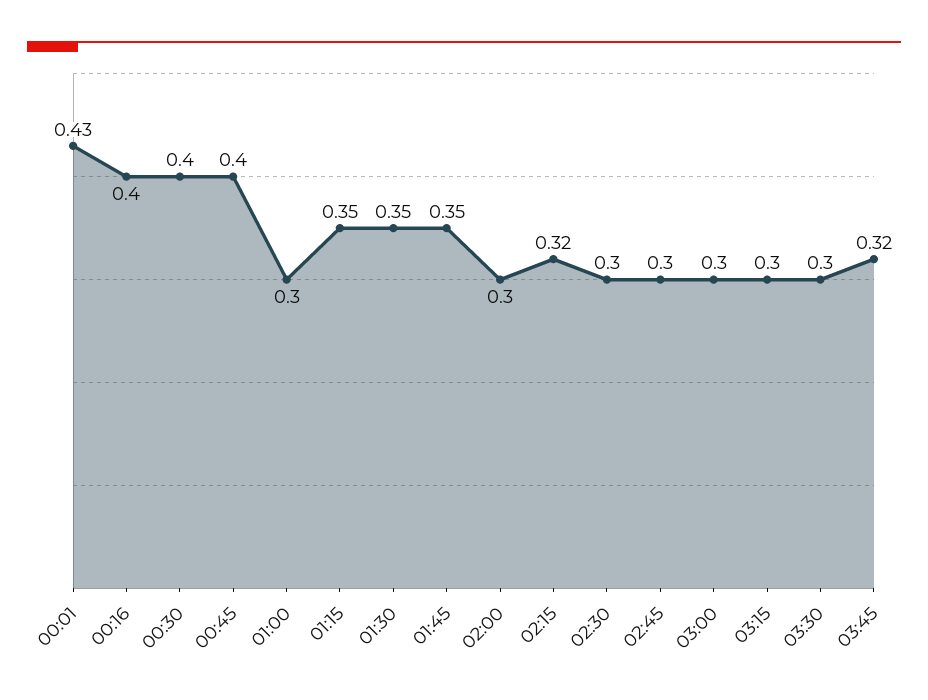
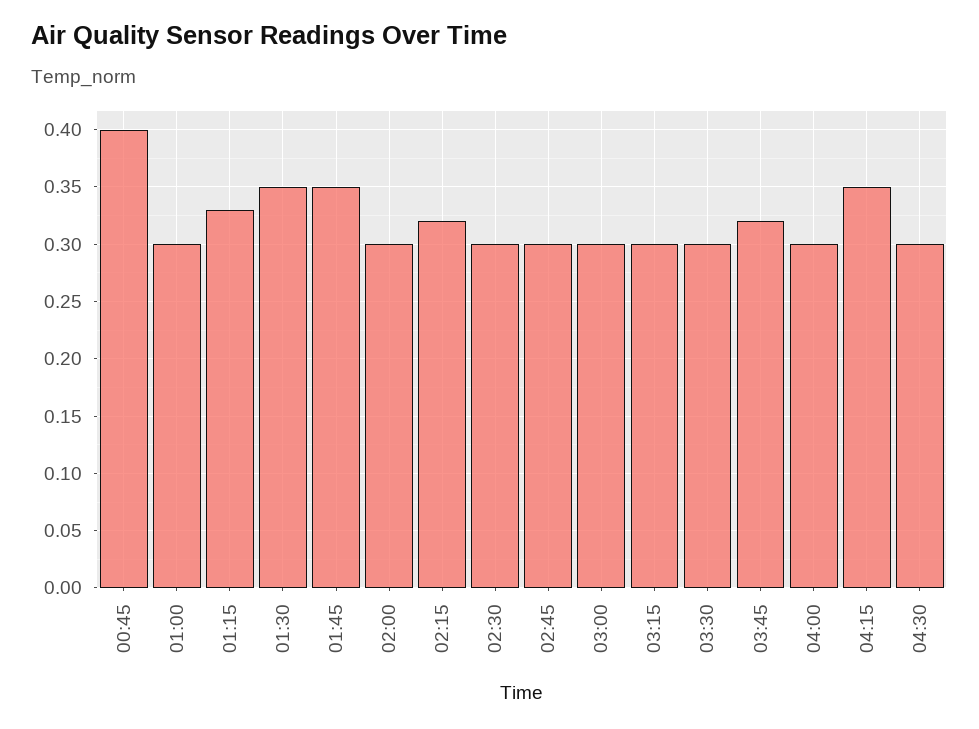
00:01: 0.43 -> none
00:16: 0.4 -> none
00:30: 0.4 -> none
01:15: 0.35 -> 0.33
04:00: none -> 0.3
04:15: none -> 0.35
04:30: none -> 0.3

